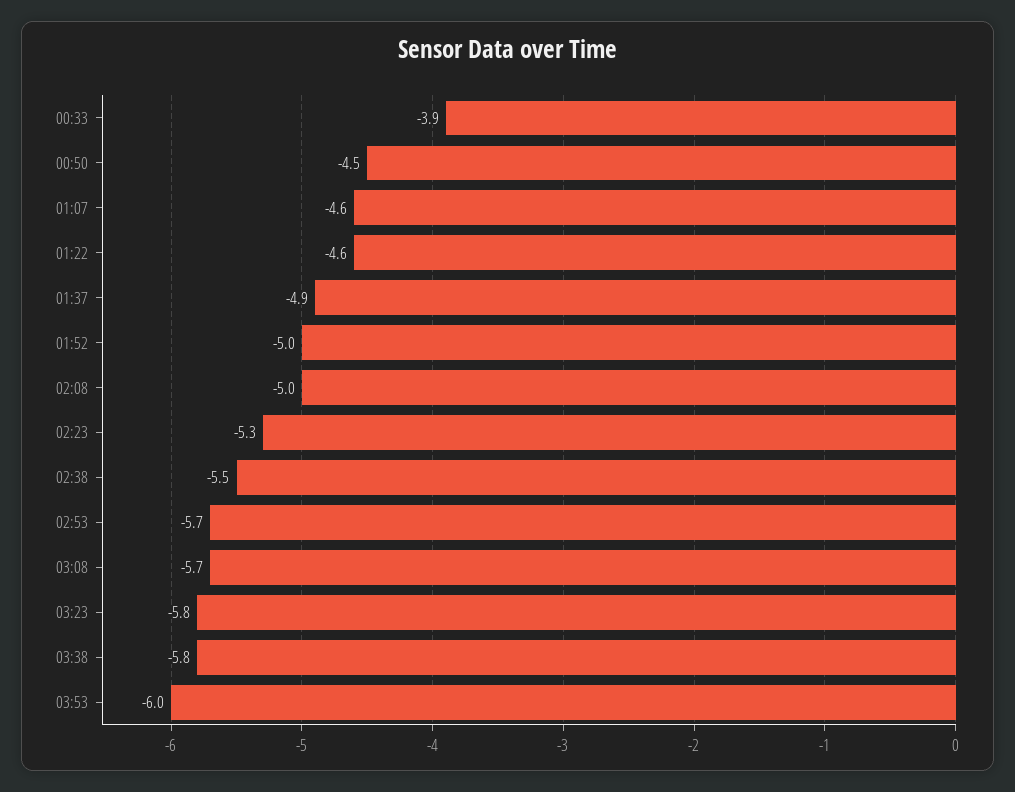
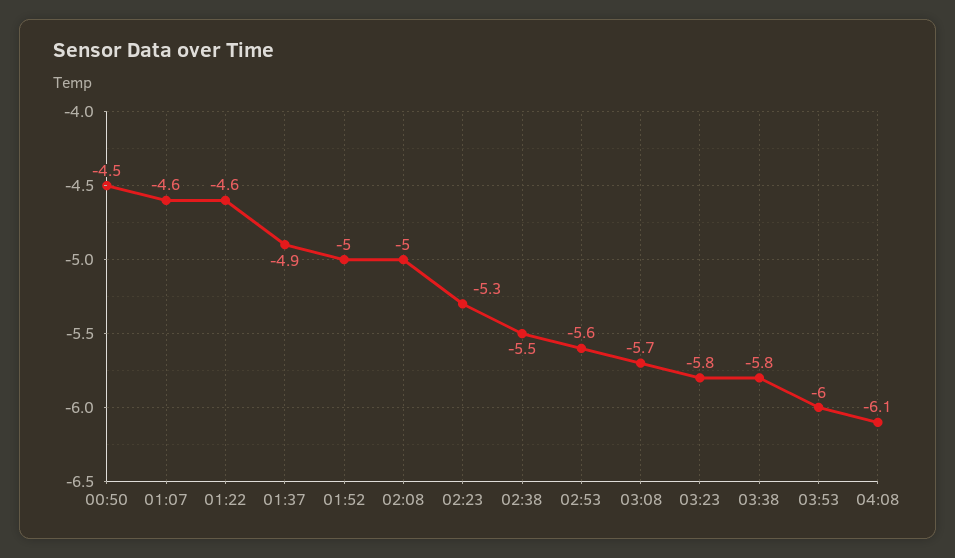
00:33: -3.9 -> none
02:53: -5.7 -> -5.6
04:08: none -> -6.1

